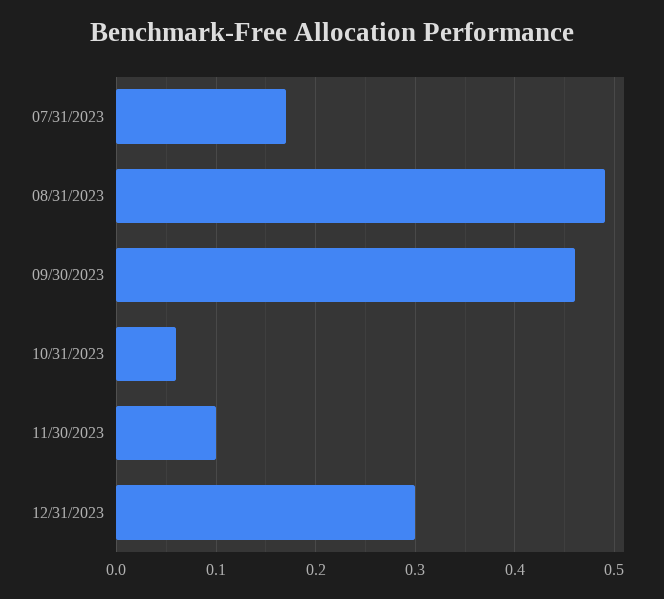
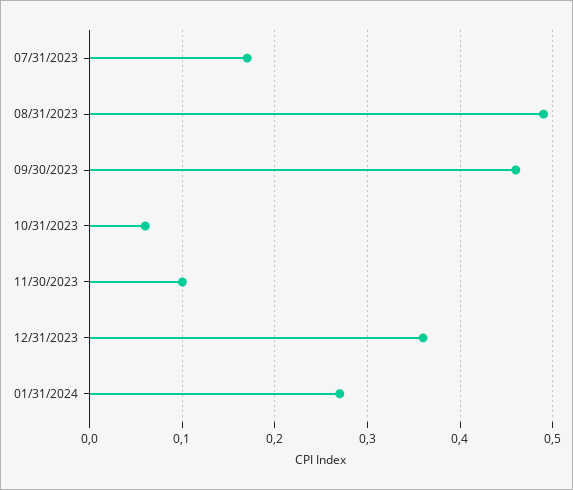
12/31/2023: 0.3 -> 0.36
01/31/2024: none -> 0.27

